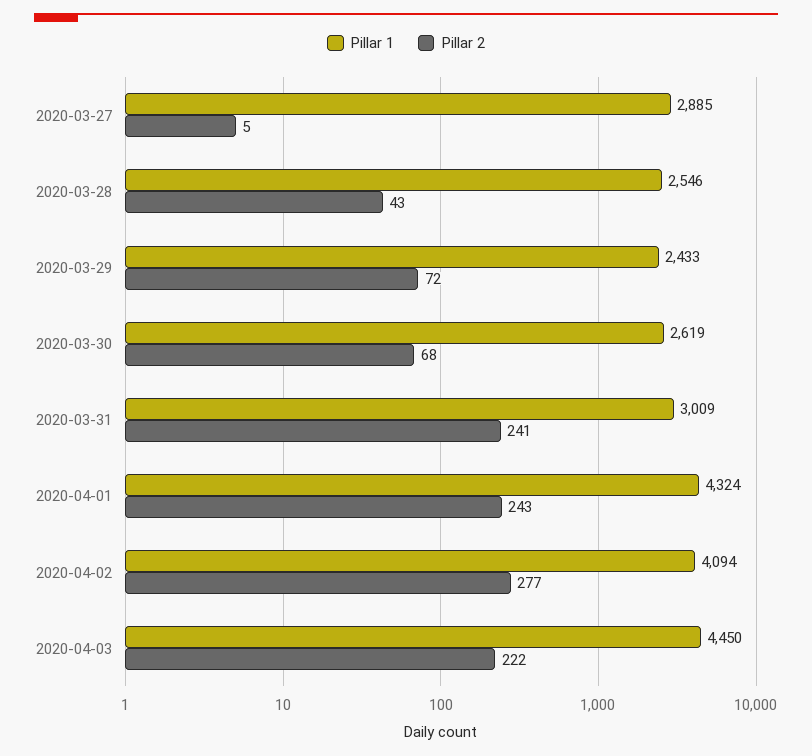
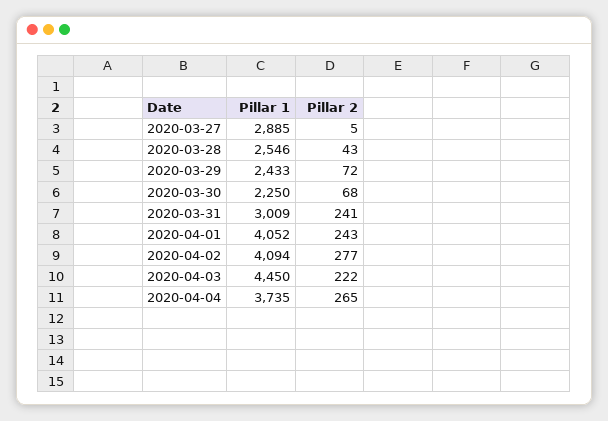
Pillar 1, 2020-03-30: 2619 -> 2250
Pillar 1, 2020-04-01: 4324 -> 4052
Pillar 1, 2020-04-04: none -> 3735
Pillar 2, 2020-04-04: none -> 265

